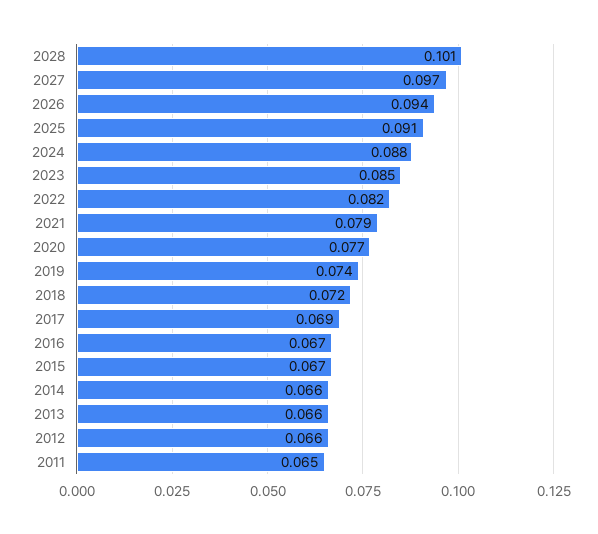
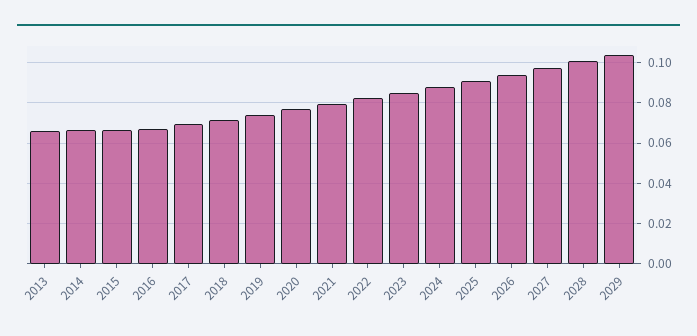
2012: 0.066 -> none
2011: 0.065 -> none
2029: none -> 0.105

